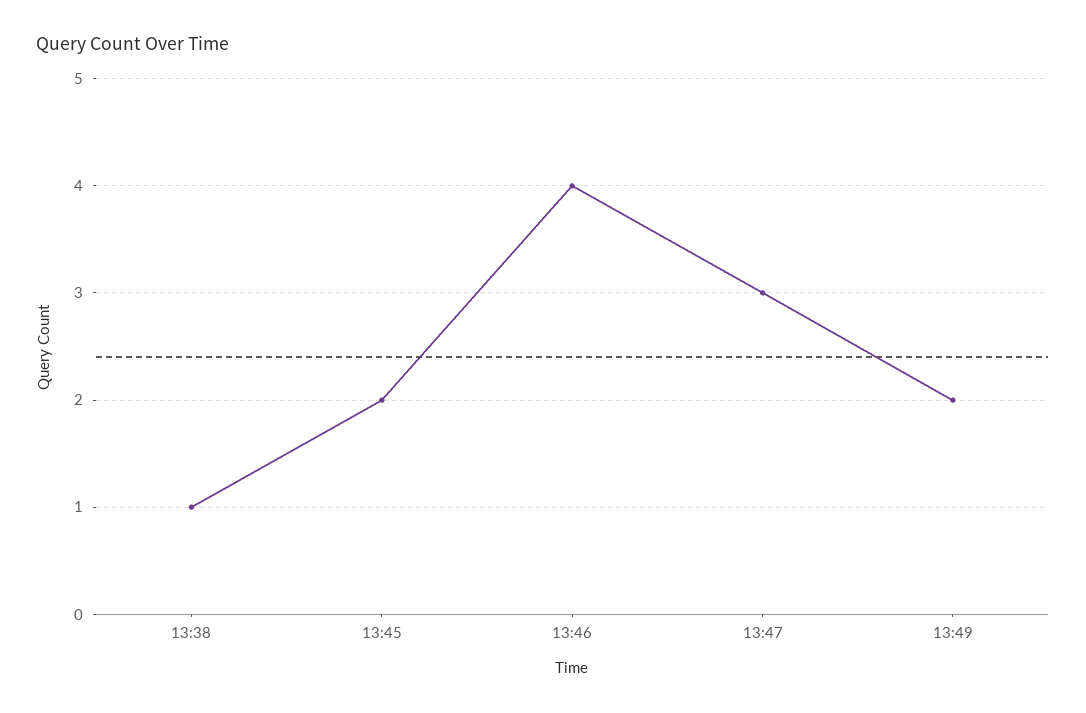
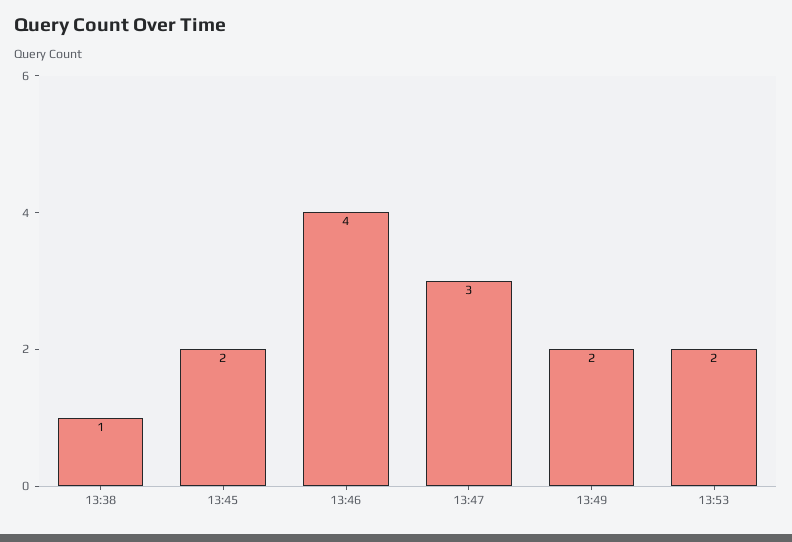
13:53: none -> 2

